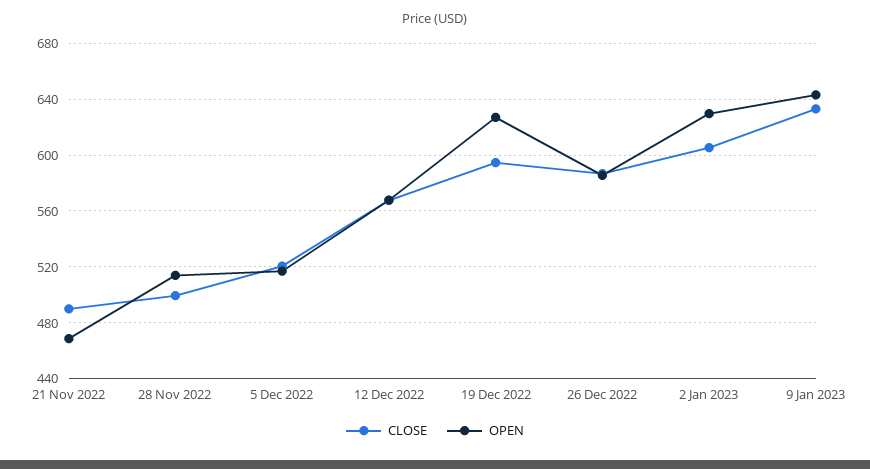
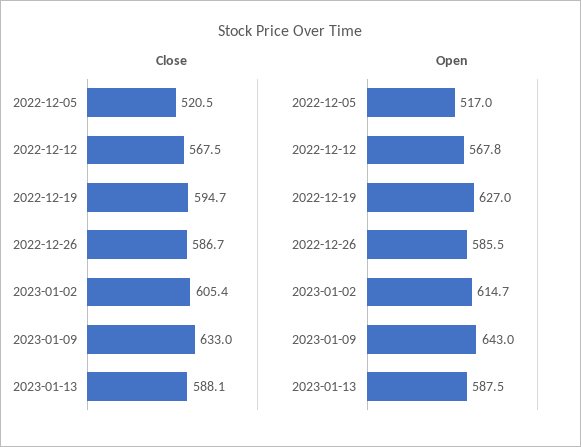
CLOSE, 21 Nov 2022: 490 -> none
OPEN, 21 Nov 2022: 470 -> none
CLOSE, 28 Nov 2022: 500 -> none
OPEN, 28 Nov 2022: 515 -> none
OPEN, 2 Jan 2023: 630 -> 614.7
CLOSE, 2023-01-13: none -> 588.1
OPEN, 2023-01-13: none -> 587.5

